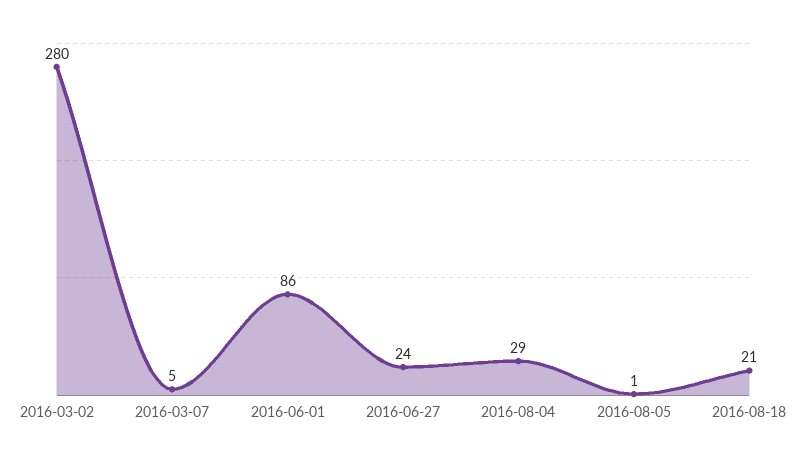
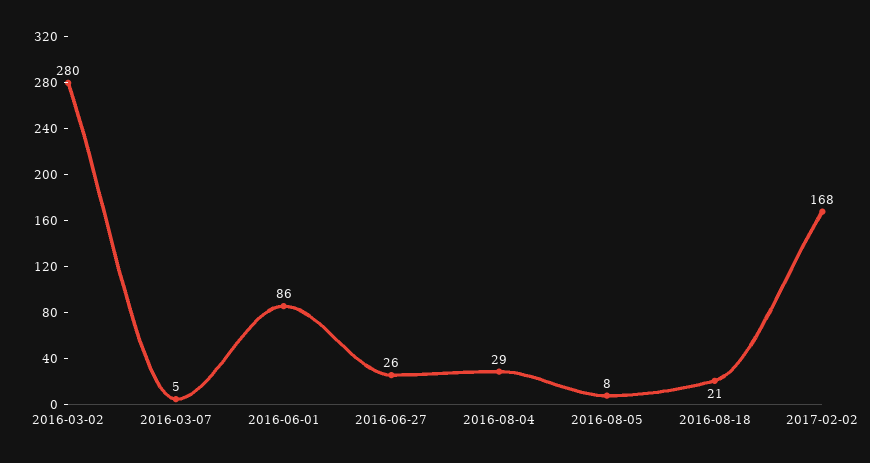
2016-06-27: 24 -> 26
2016-08-05: 1 -> 8
2017-02-02: none -> 168

